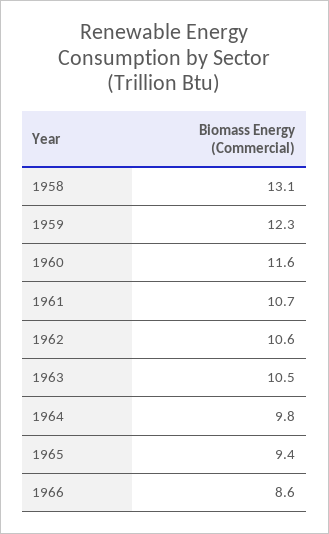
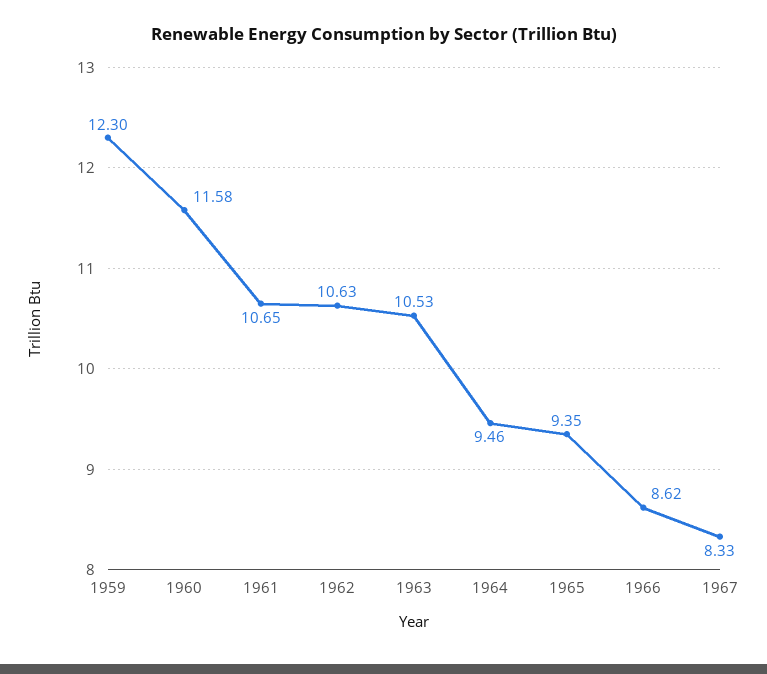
1958: 13.1 -> none
1964: 9.8 -> 9.46
1967: none -> 8.33

